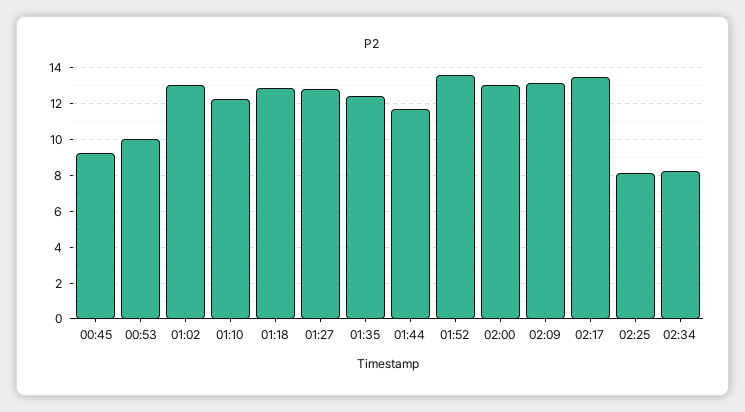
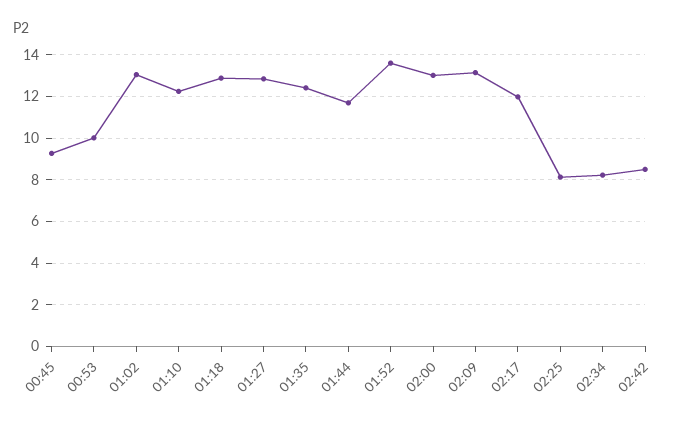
02:17: 13.5 -> 12
02:42: none -> 8.5

